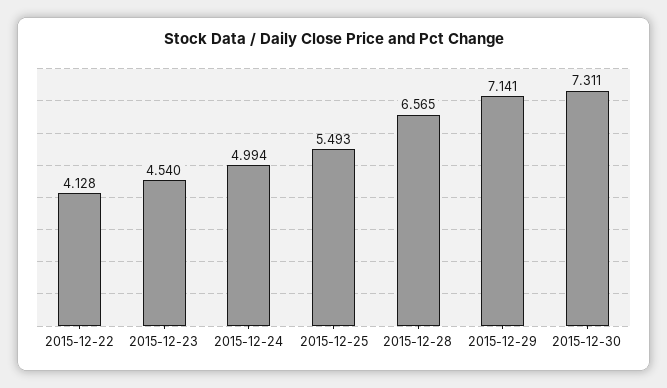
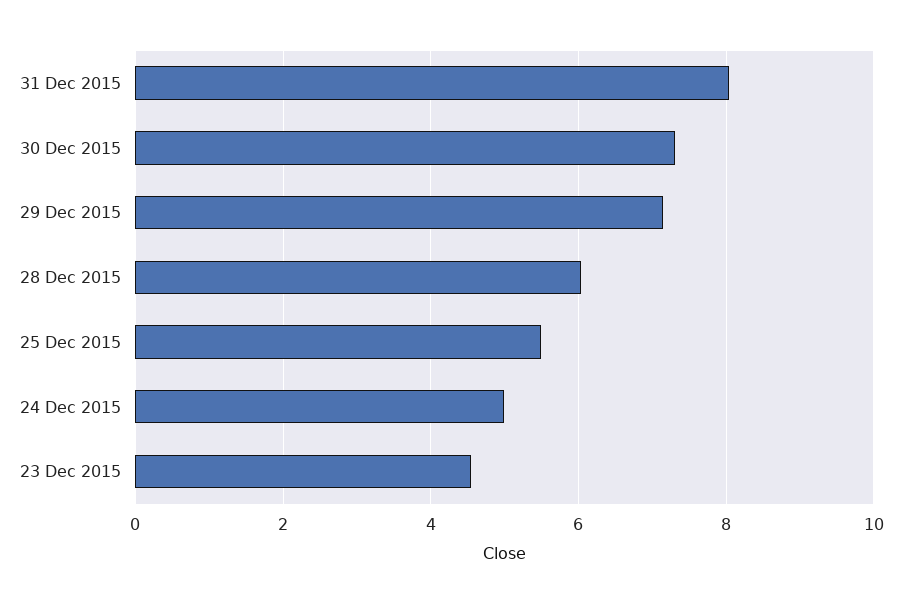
2015-12-22: 4.128 -> none
2015-12-28: 6.565 -> 6
31 Dec 2015: none -> 8

